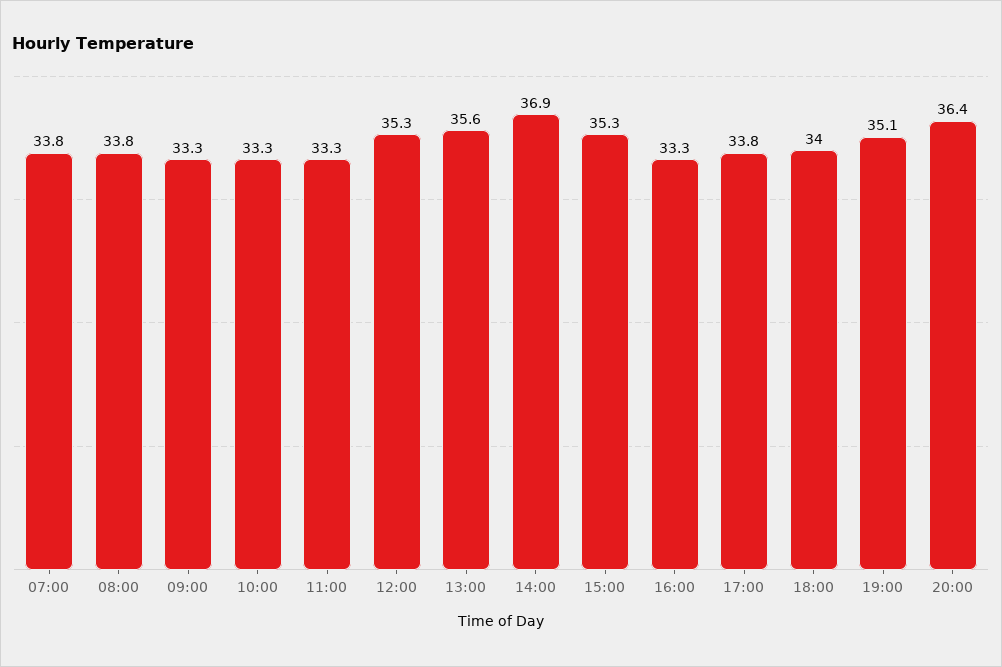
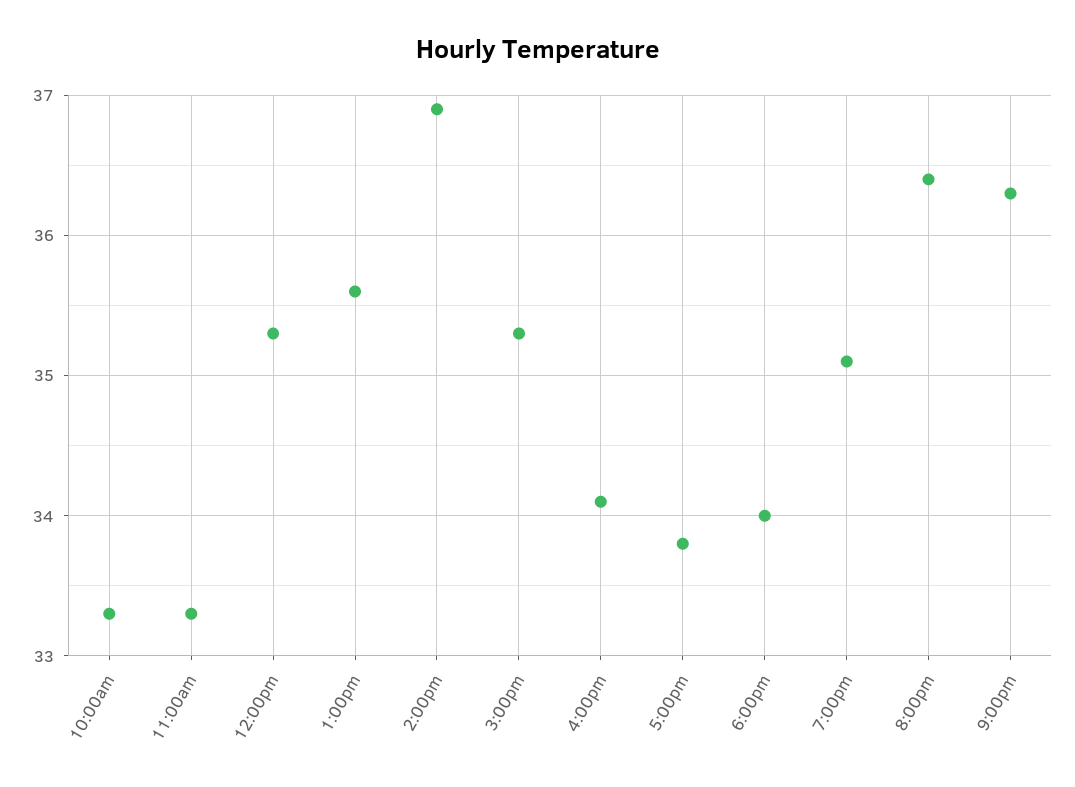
07:00: 33.8 -> none
08:00: 33.8 -> none
09:00: 33.3 -> none
16:00: 33.3 -> 34.1
9:00pm: none -> 36.3

